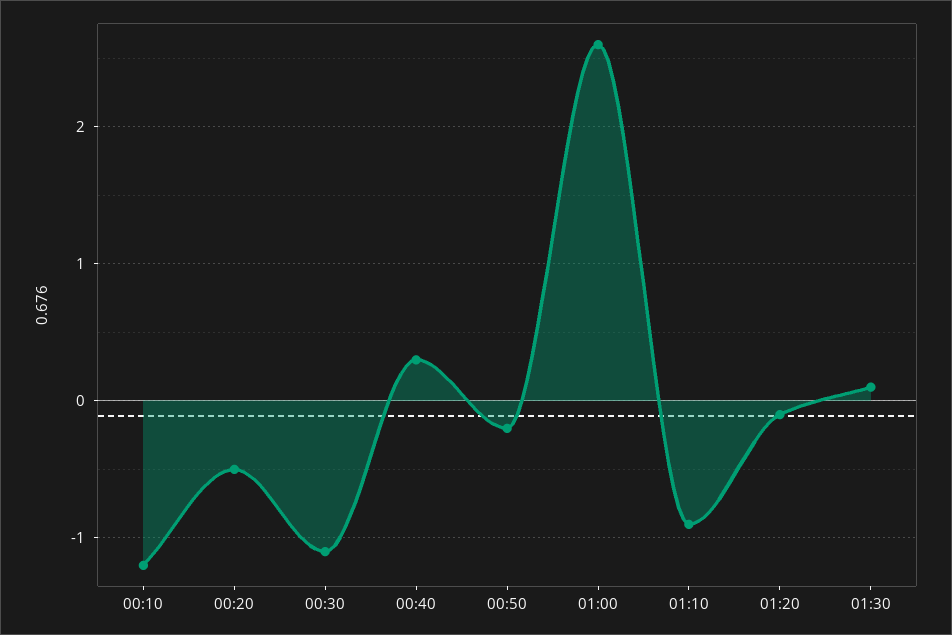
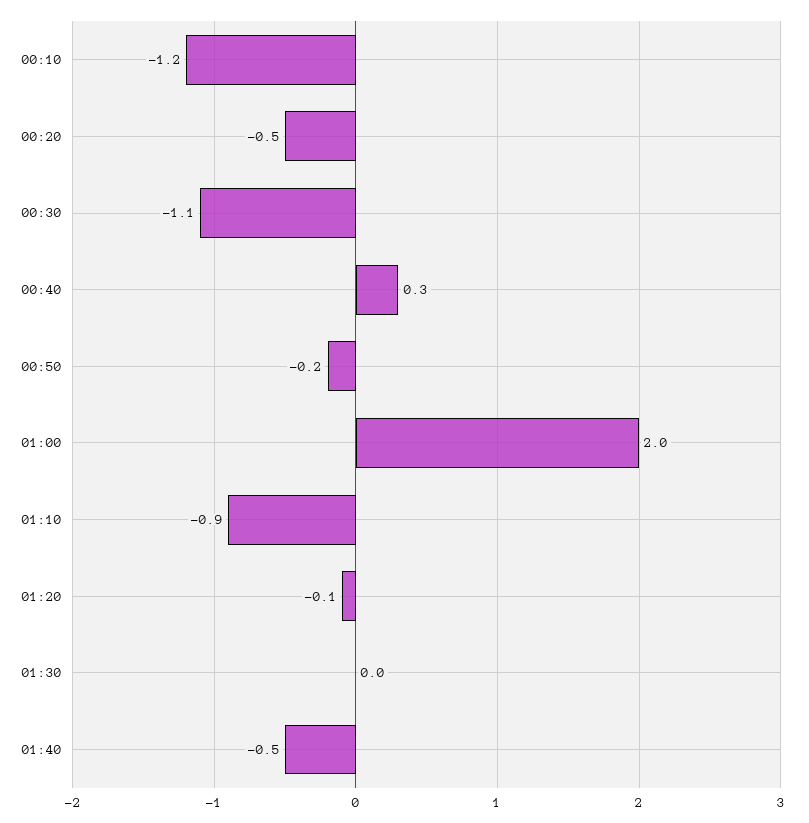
01:00: 2.6 -> 2
01:30: 0.1 -> 0
01:40: none -> -0.5

